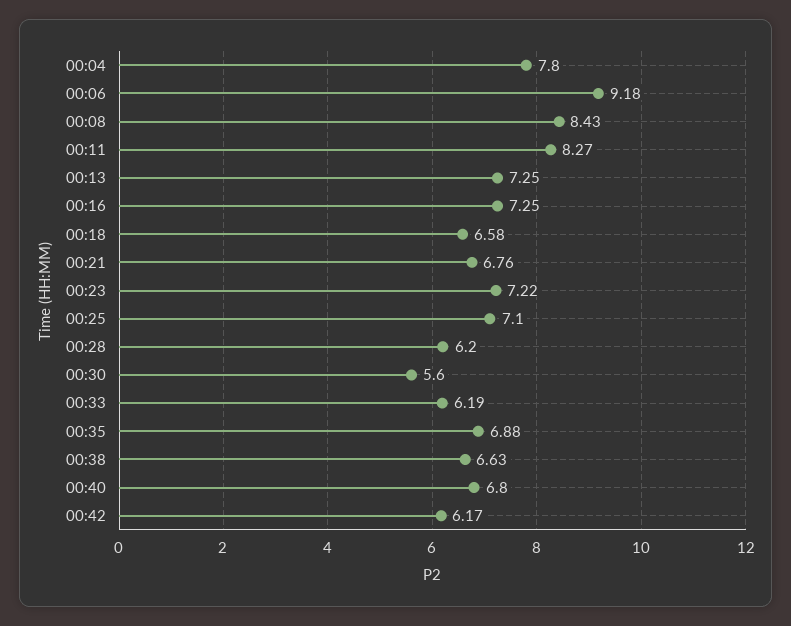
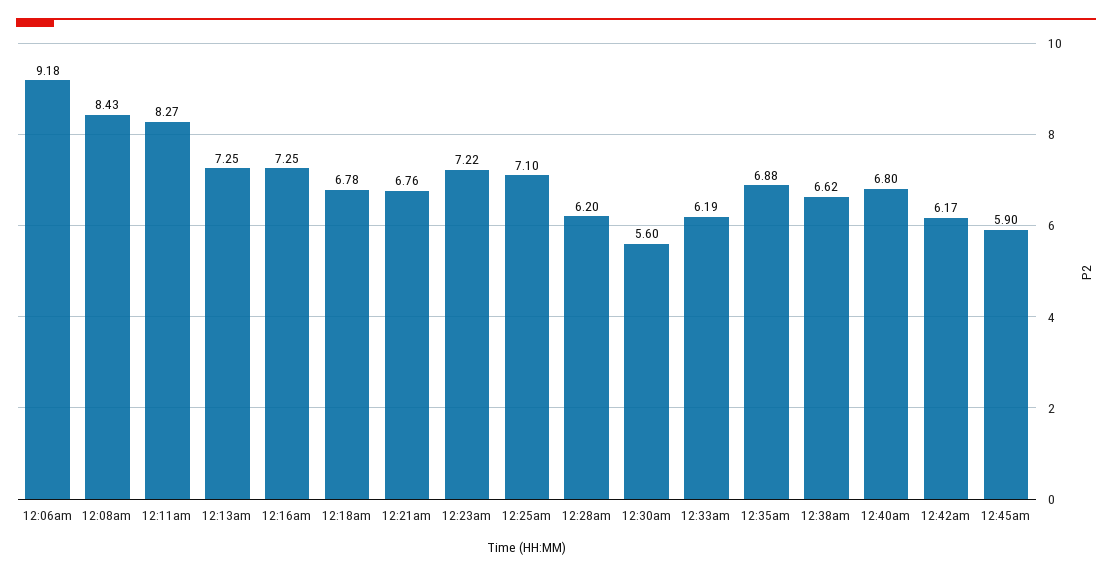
00:04: 7.8 -> none
00:18: 6.58 -> 6.78
00:38: 6.63 -> 6.62
12:45am: none -> 5.9

